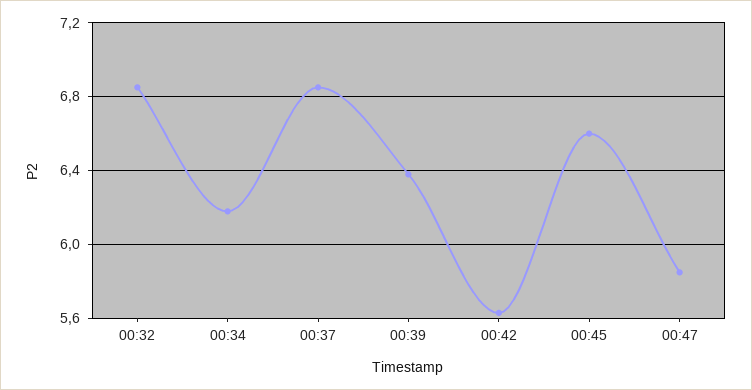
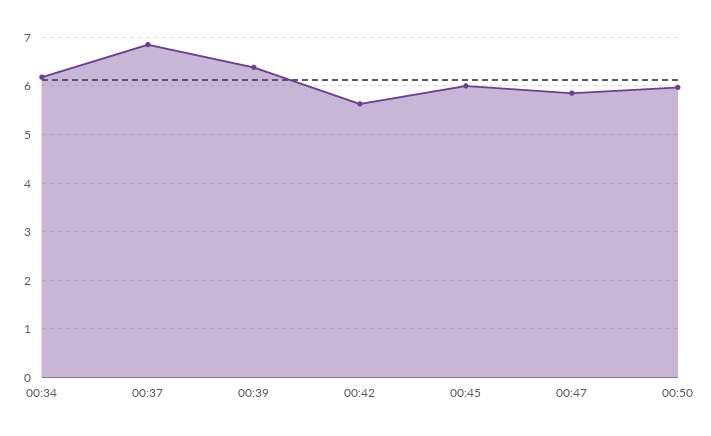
00:32: 6.85 -> none
00:45: 6.6 -> 6
00:50: none -> 6

